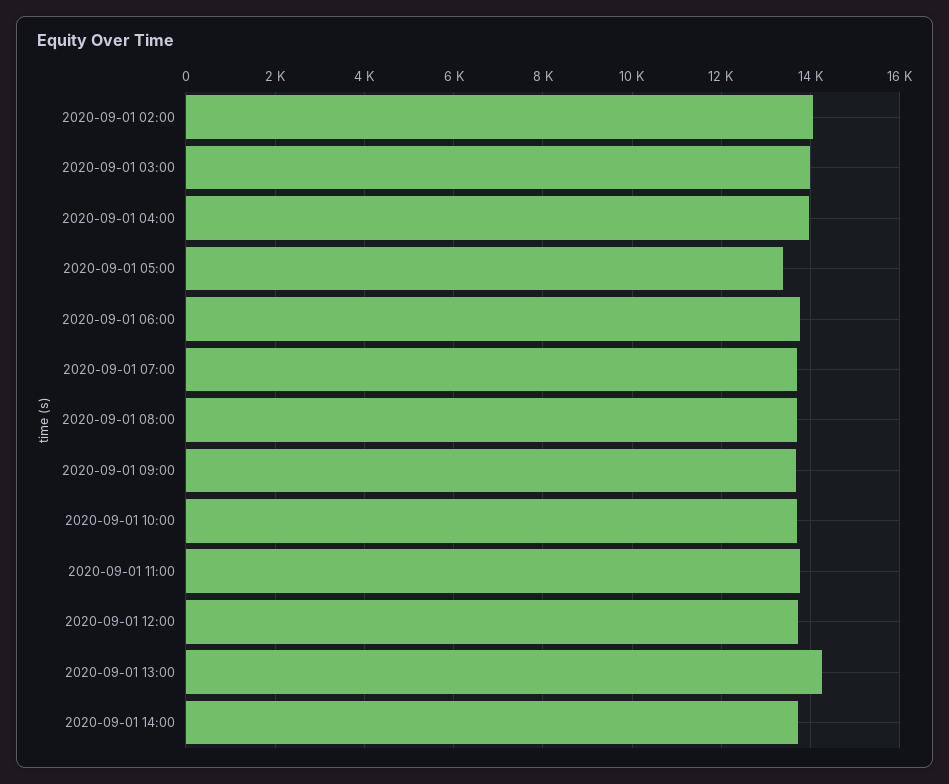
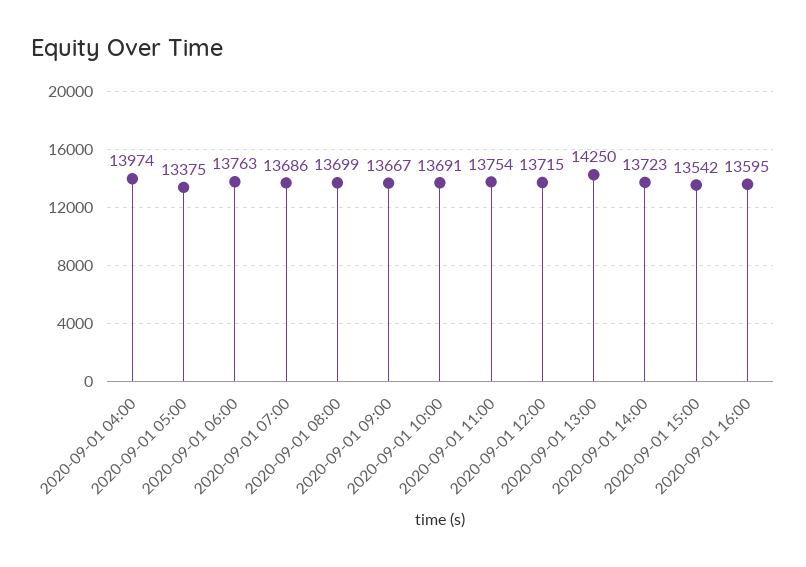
2020-09-01 02:00: 14000 -> none
2020-09-01 03:00: 14000 -> none
2020-09-01 15:00: none -> 13542
2020-09-01 16:00: none -> 13595

